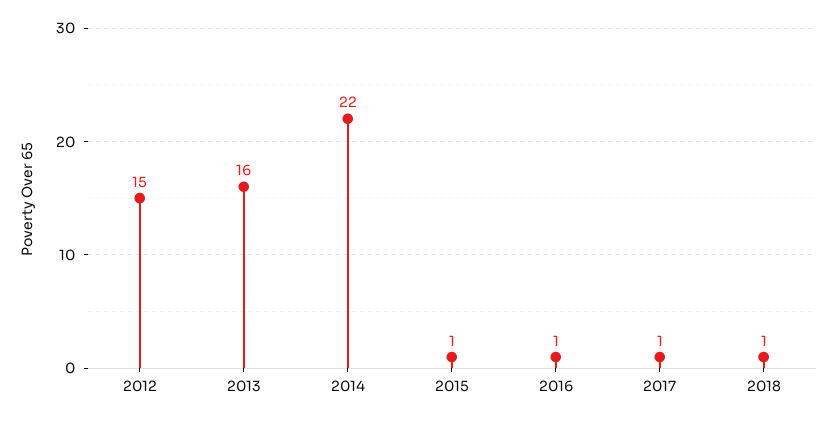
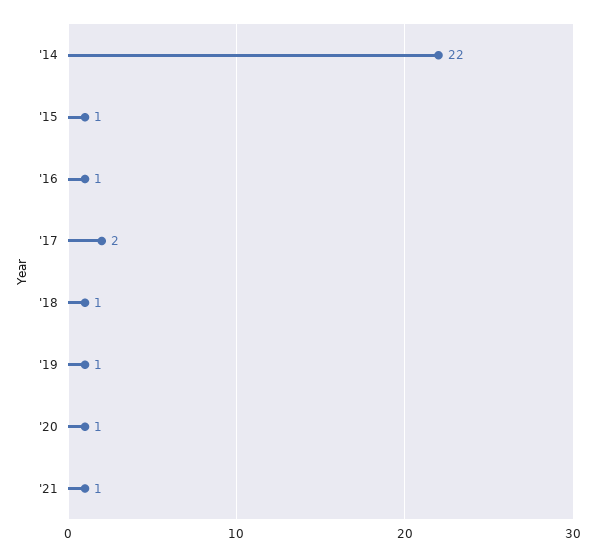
2012: 15 -> none
2013: 16 -> none
2017: 1 -> 2
'19: none -> 1
'20: none -> 1
'21: none -> 1

